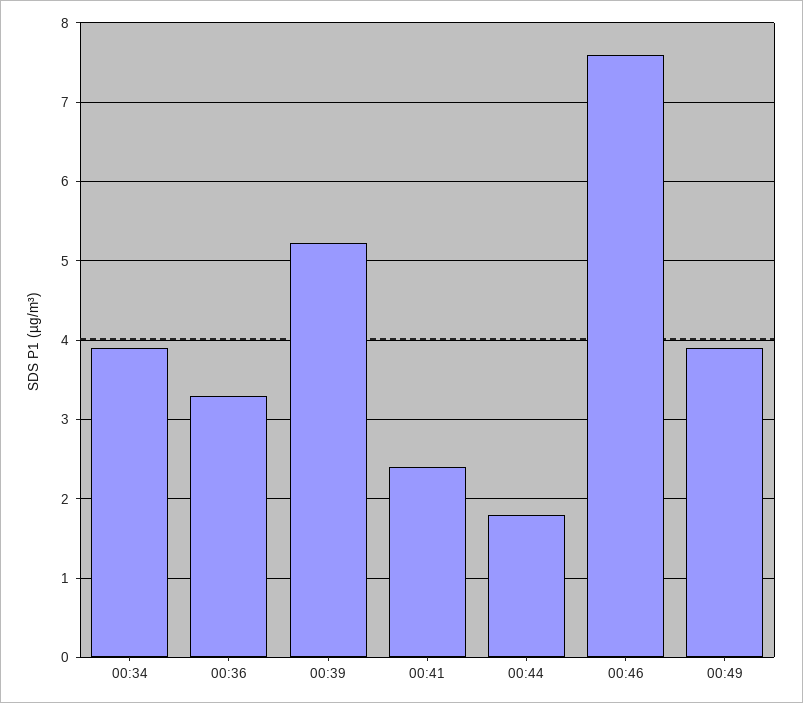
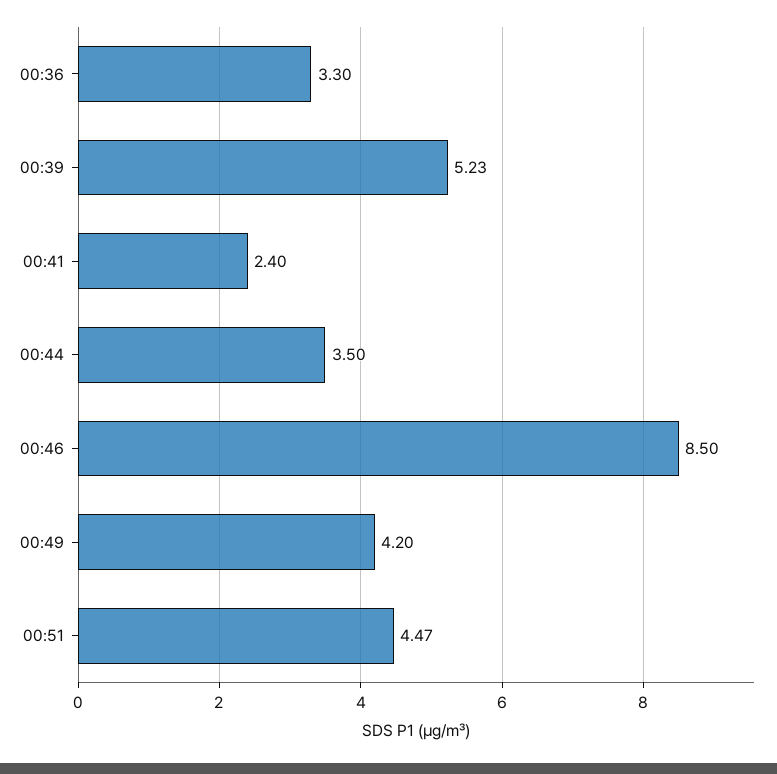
00:34: 3.9 -> none
00:44: 1.8 -> 3.5
00:46: 7.6 -> 8.5
00:49: 3.9 -> 4.2
00:51: none -> 4.47

